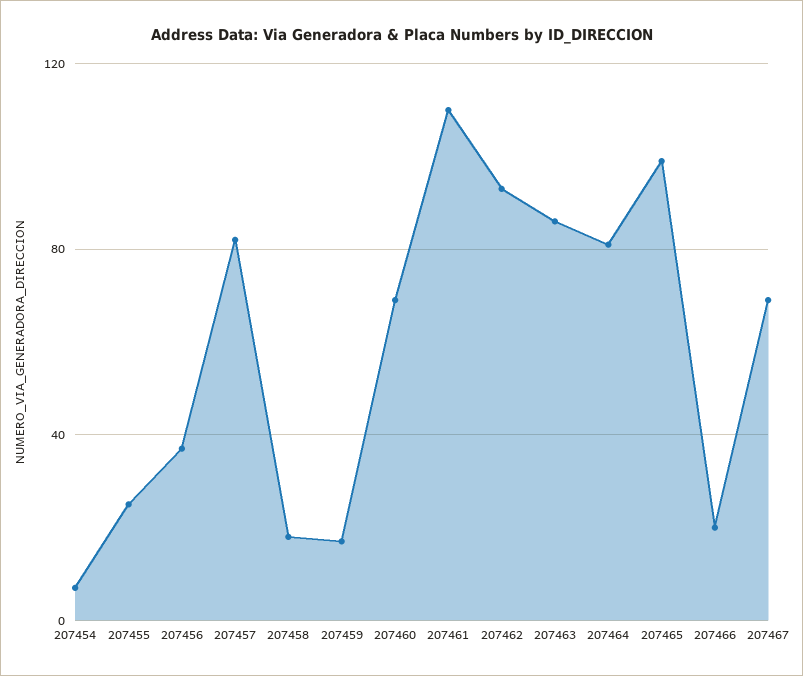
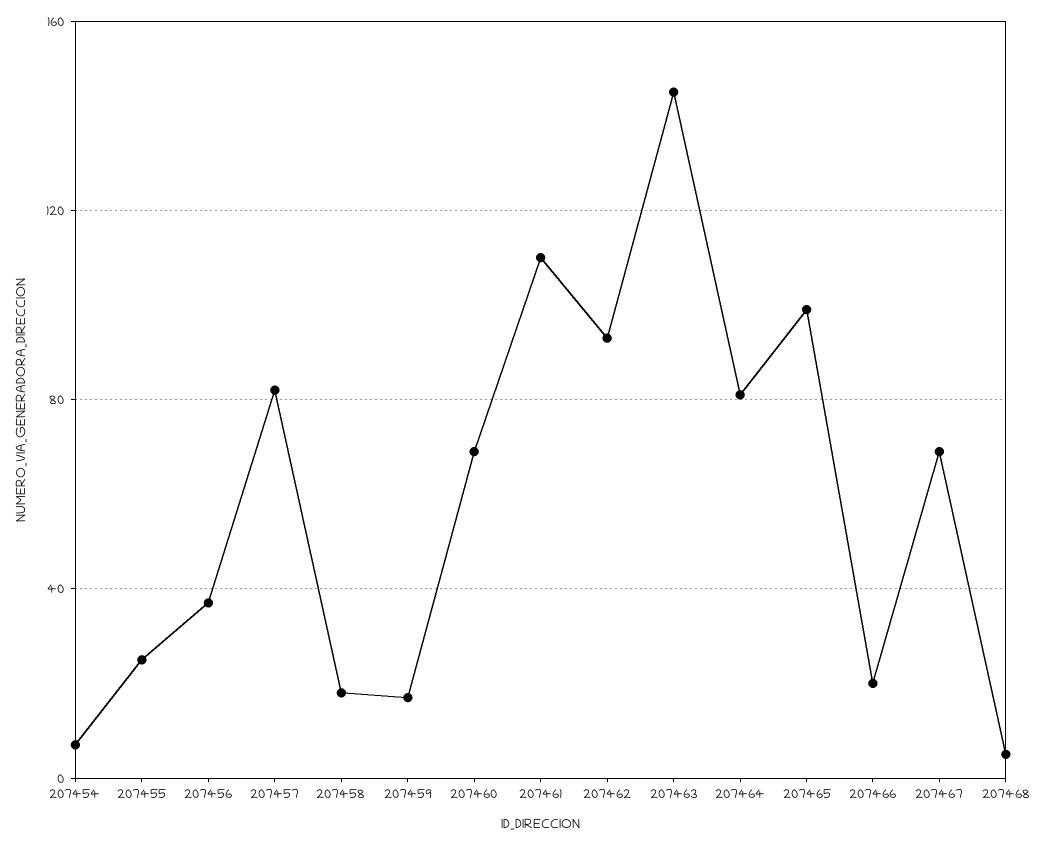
207463: 85 -> 145
207468: none -> 5

